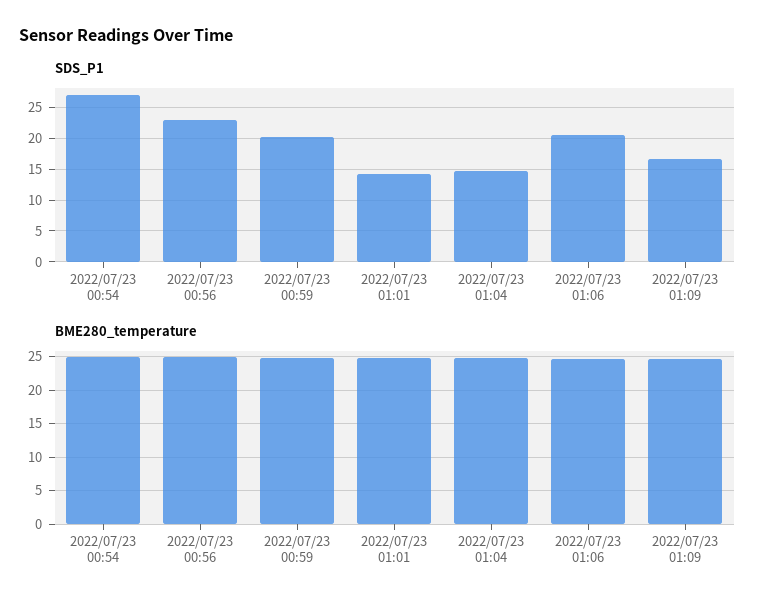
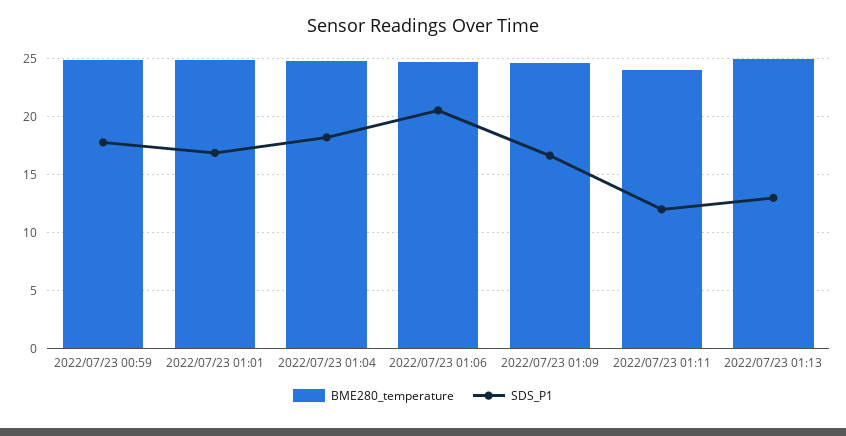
SDS_P1, 2022/07/23 00:54: 27 -> none
SDS_P1, 2022/07/23 00:56: 23 -> none
SDS_P1, 2022/07/23 00:59: 20 -> 18
SDS_P1, 2022/07/23 01:01: 14 -> 17
SDS_P1, 2022/07/23 01:04: 15 -> 18
BME280_temperature, 2022/07/23 00:54: 25 -> none
BME280_temperature, 2022/07/23 00:56: 25 -> none
BME280_temperature, 2022/07/23 01:11: none -> 24
SDS_P1, 2022/07/23 01:11: none -> 12
BME280_temperature, 2022/07/23 01:13: none -> 25
SDS_P1, 2022/07/23 01:13: none -> 13

